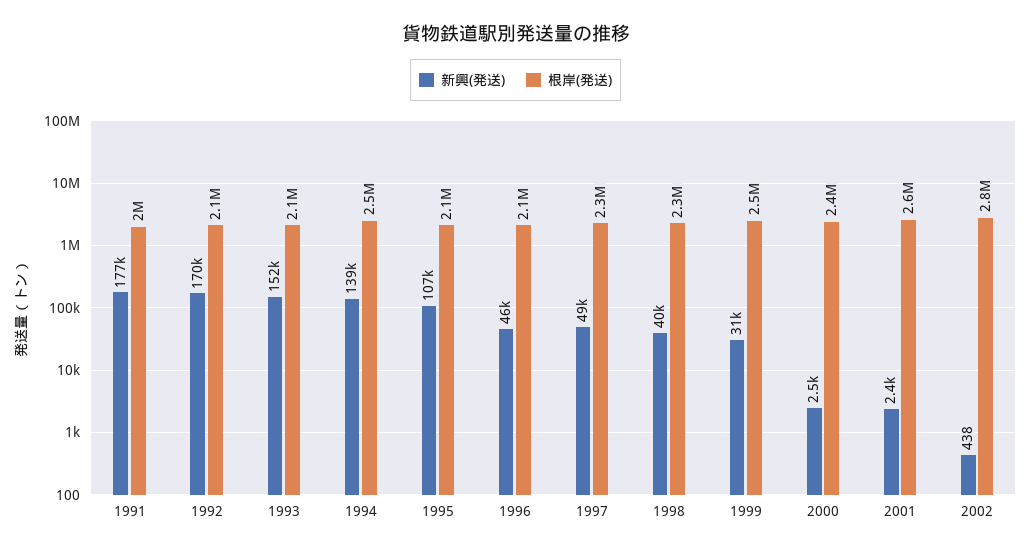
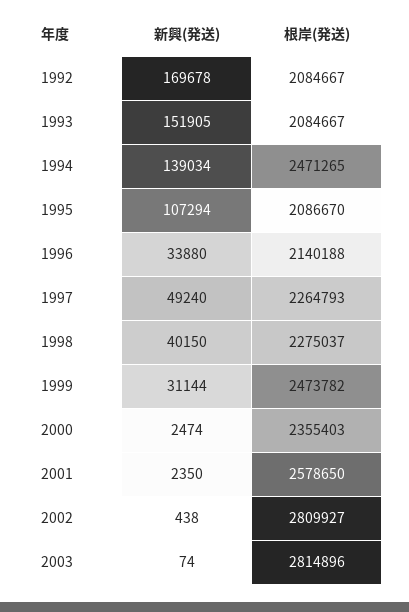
新興(発送), 1991: 177000 -> none
根岸(発送), 1991: 2000000 -> none
新興(発送), 1996: 46000 -> 33880
新興(発送), 2003: none -> 74
根岸(発送), 2003: none -> 2814896

